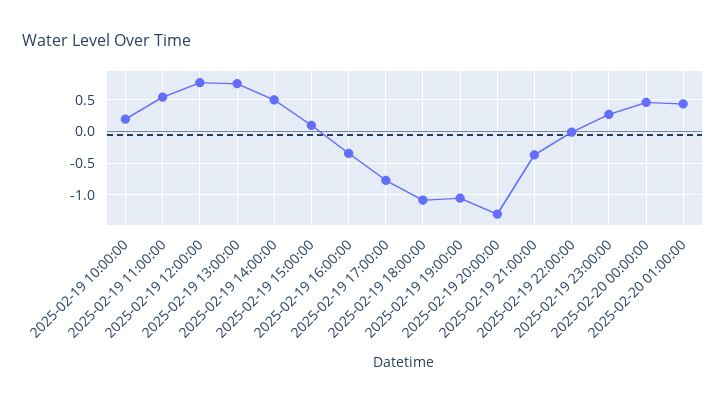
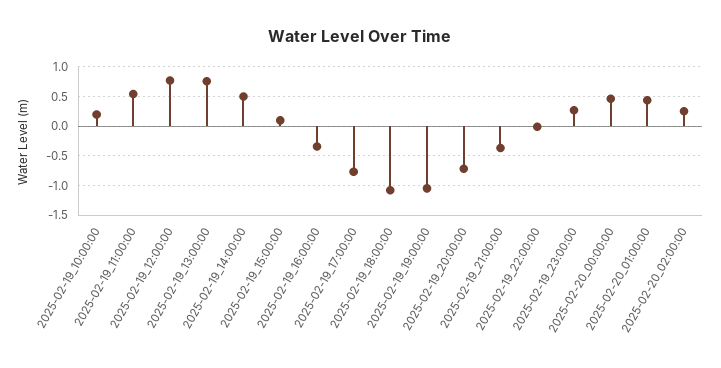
2025-02-19 20:00:00: -1.3 -> -0.75
2025-02-20_02:00:00: none -> 0.25

